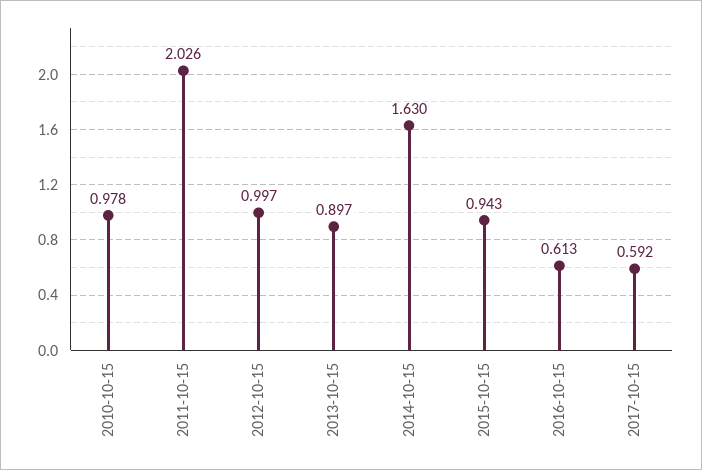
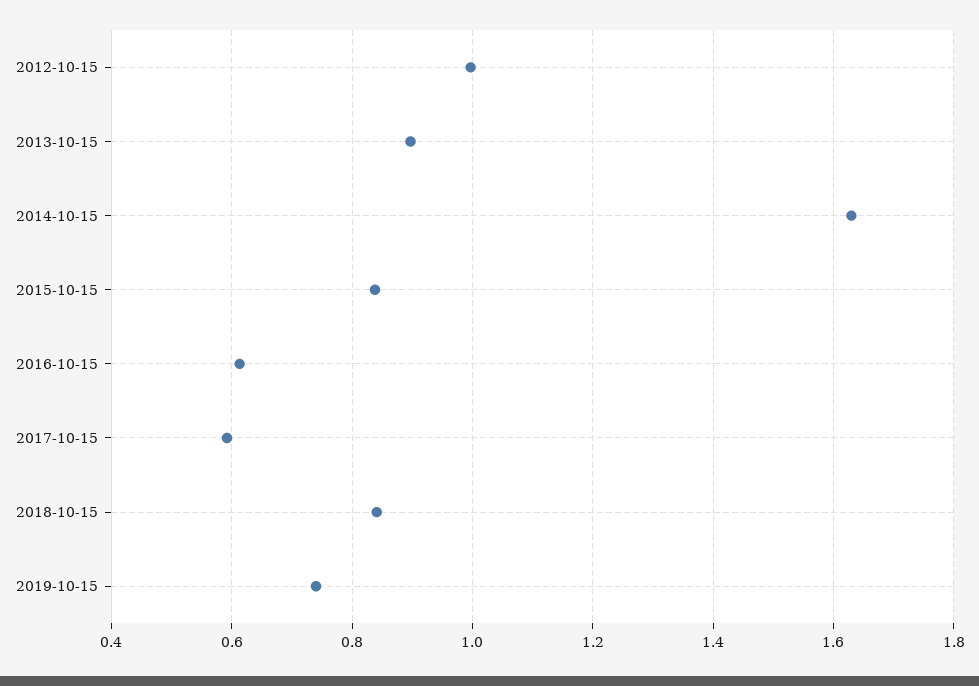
2010-10-15: 0.978 -> none
2011-10-15: 2.026 -> none
2015-10-15: 0.943 -> 0.84
2018-10-15: none -> 0.84
2019-10-15: none -> 0.74

